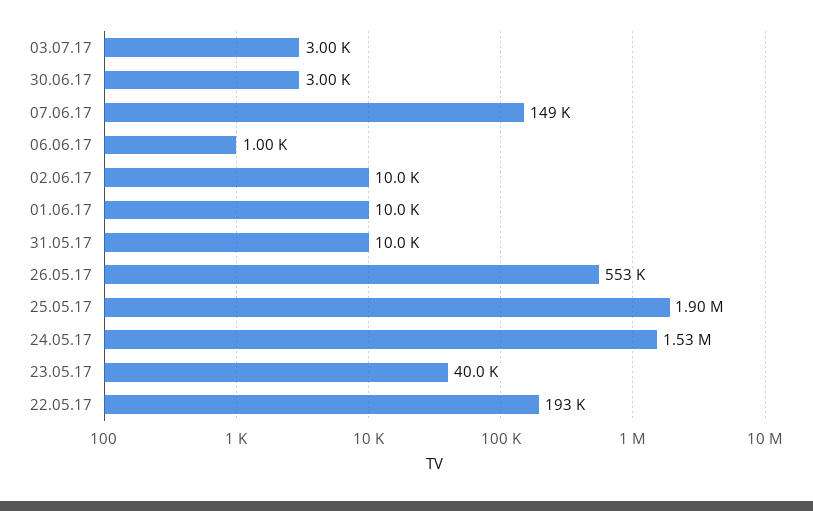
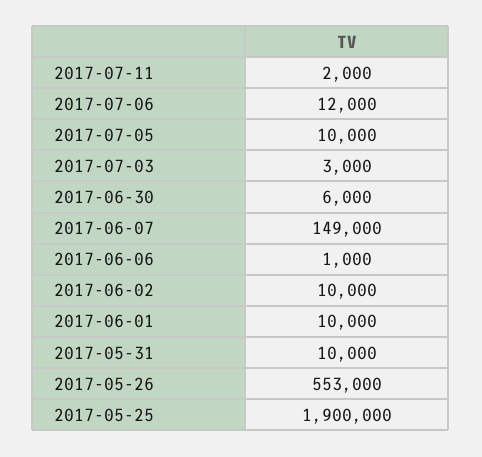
30.06.17: 3000 -> 6000
24.05.17: 1530000 -> none
23.05.17: 40000 -> none
22.05.17: 193000 -> none
2017-07-11: none -> 2000
2017-07-06: none -> 12000
2017-07-05: none -> 10000

